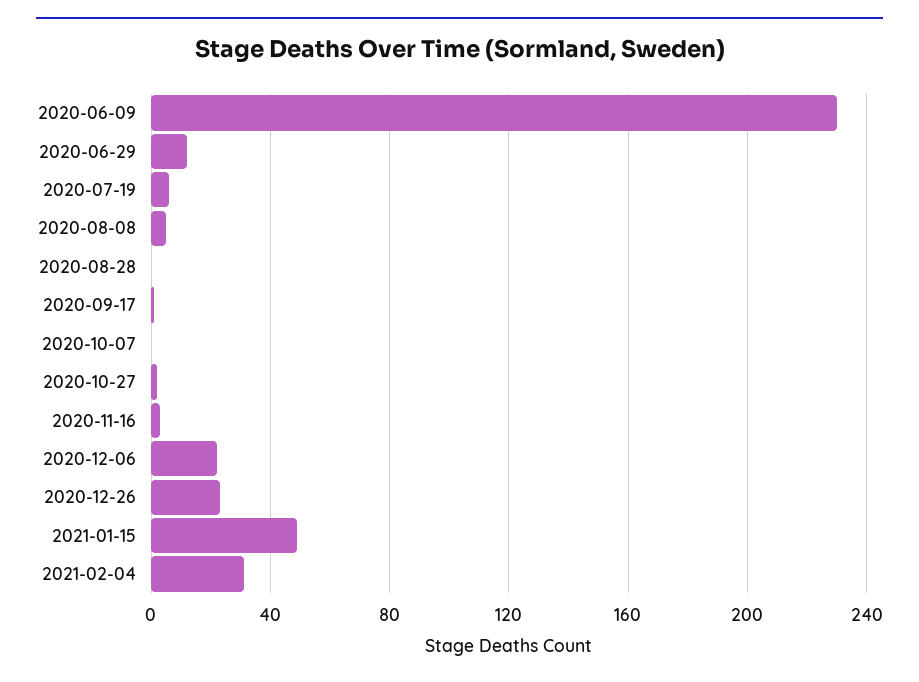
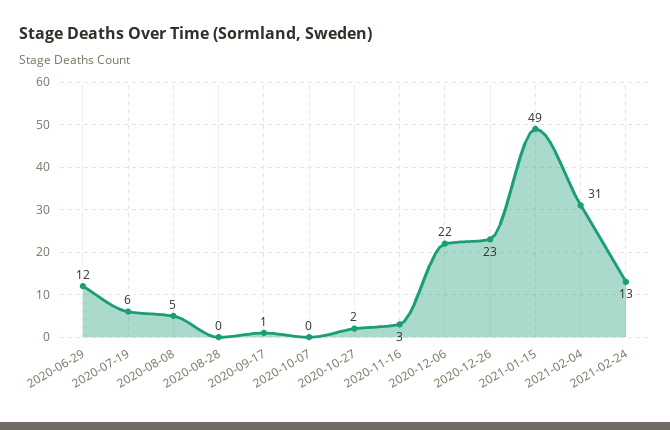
2020-06-09: 230 -> none
2021-02-24: none -> 13

